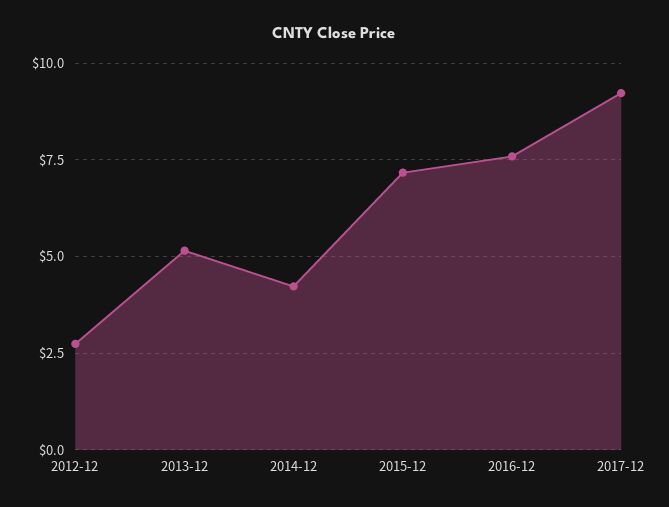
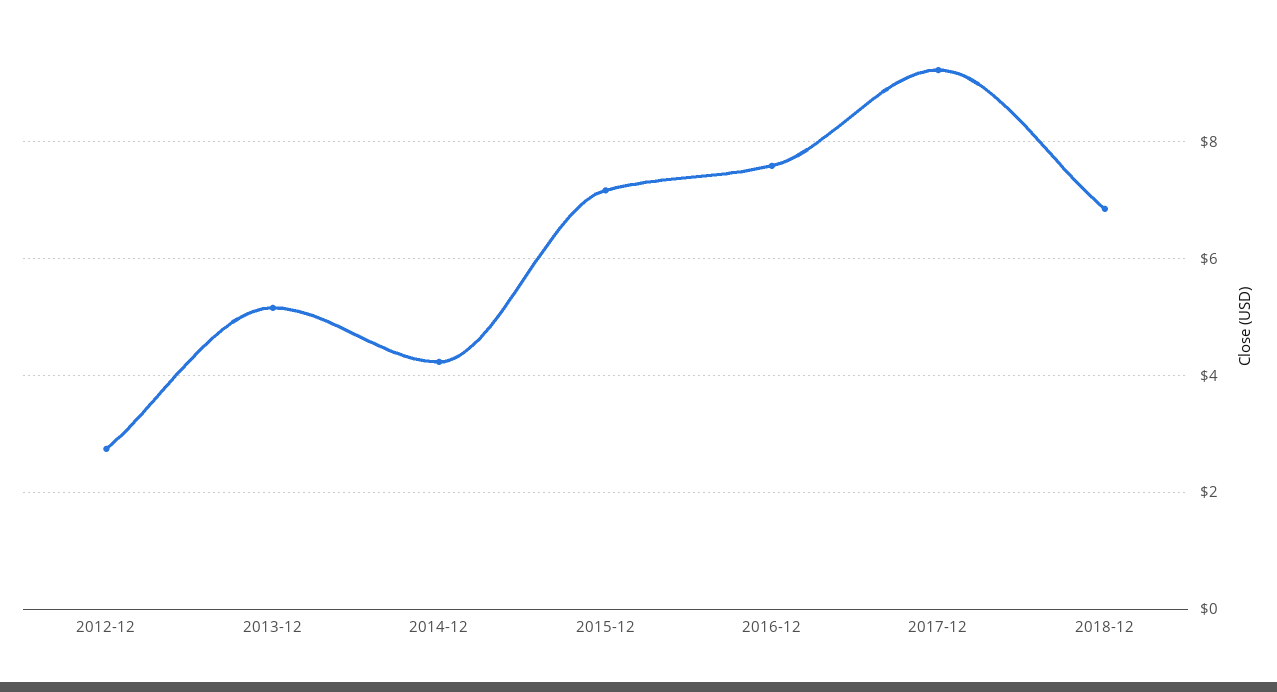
2018-12: none -> 6.8

